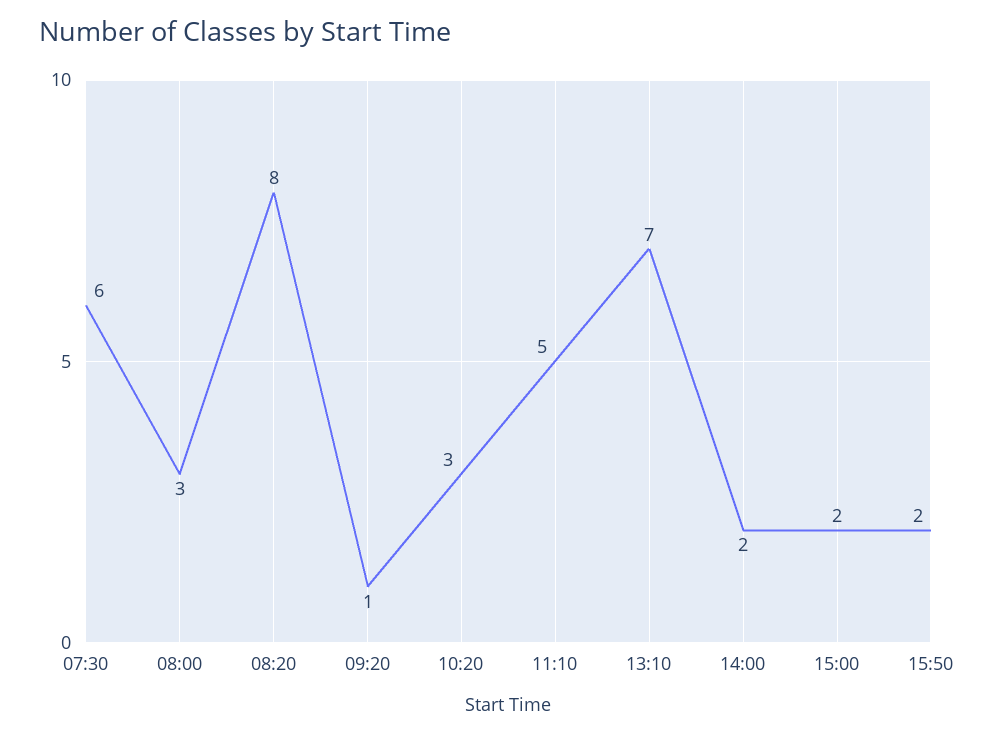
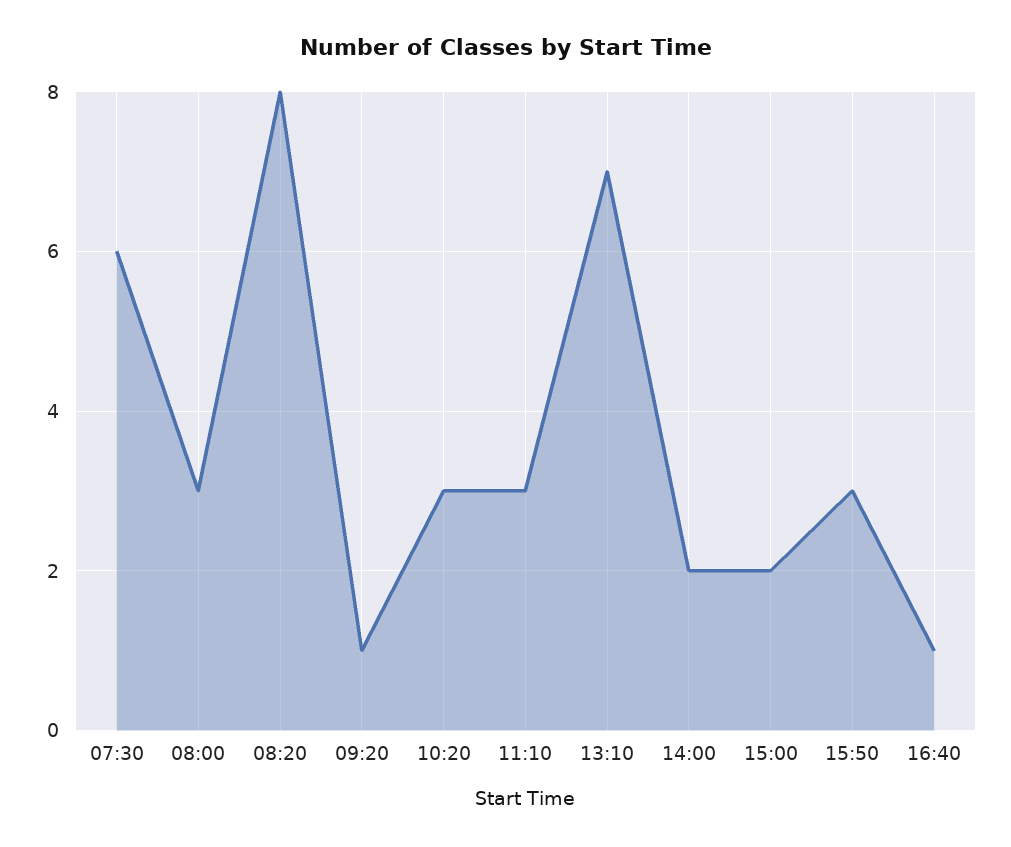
11:10: 5 -> 3
15:50: 2 -> 3
16:40: none -> 1

